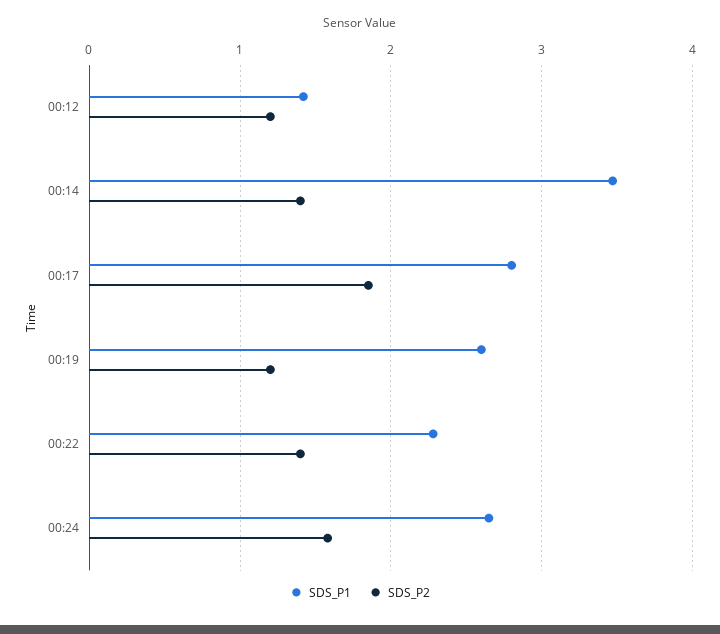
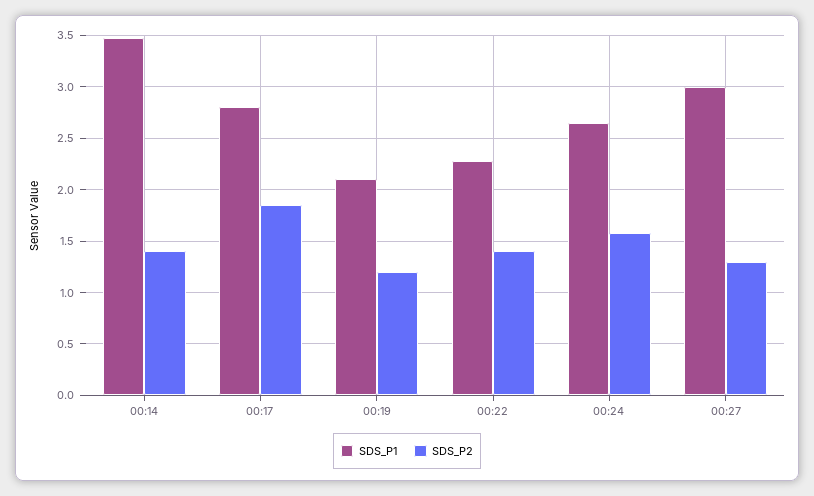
SDS_P1, 00:12: 1.4 -> none
SDS_P2, 00:12: 1.2 -> none
SDS_P1, 00:19: 2.6 -> 2.1
SDS_P1, 00:27: none -> 3
SDS_P2, 00:27: none -> 1.3

